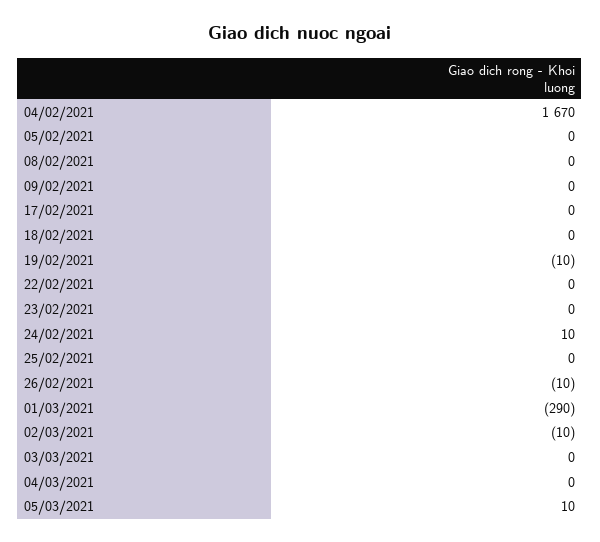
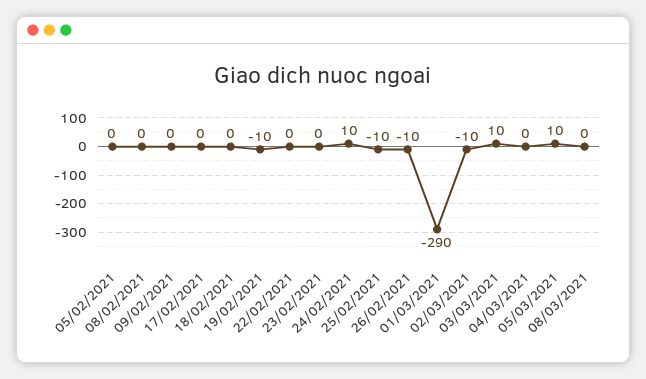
04/02/2021: 1670 -> none
25/02/2021: 0 -> -10
03/03/2021: 0 -> 10
08/03/2021: none -> 0

